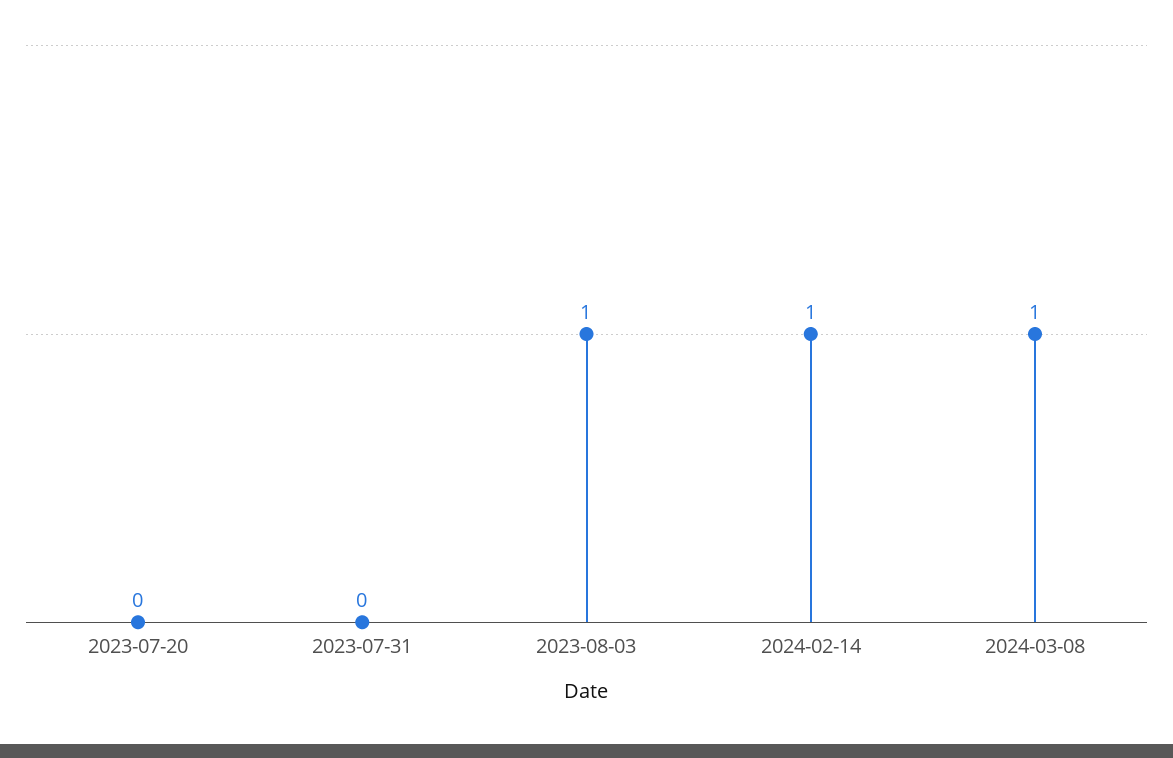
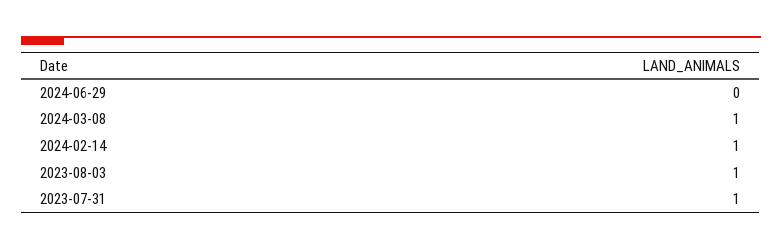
2023-07-20: 0 -> none
2023-07-31: 0 -> 1
2024-06-29: none -> 0

